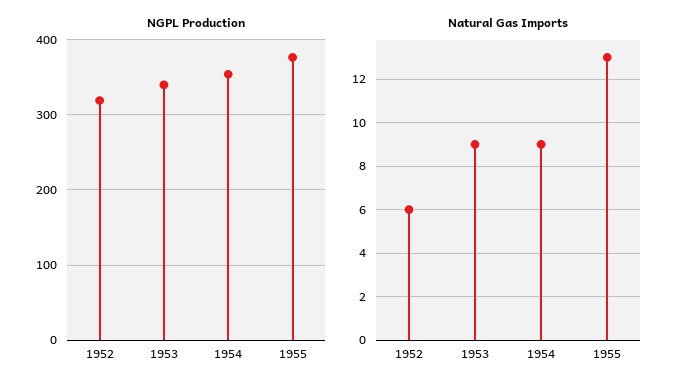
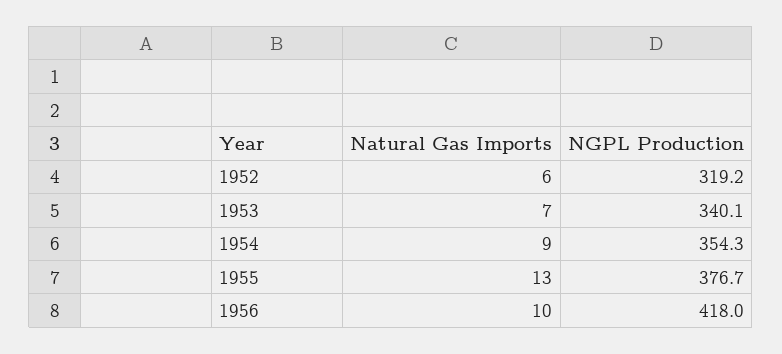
Natural Gas Imports, 1953: 9 -> 7
Natural Gas Imports, 1956: none -> 10
NGPL Production, 1956: none -> 418

